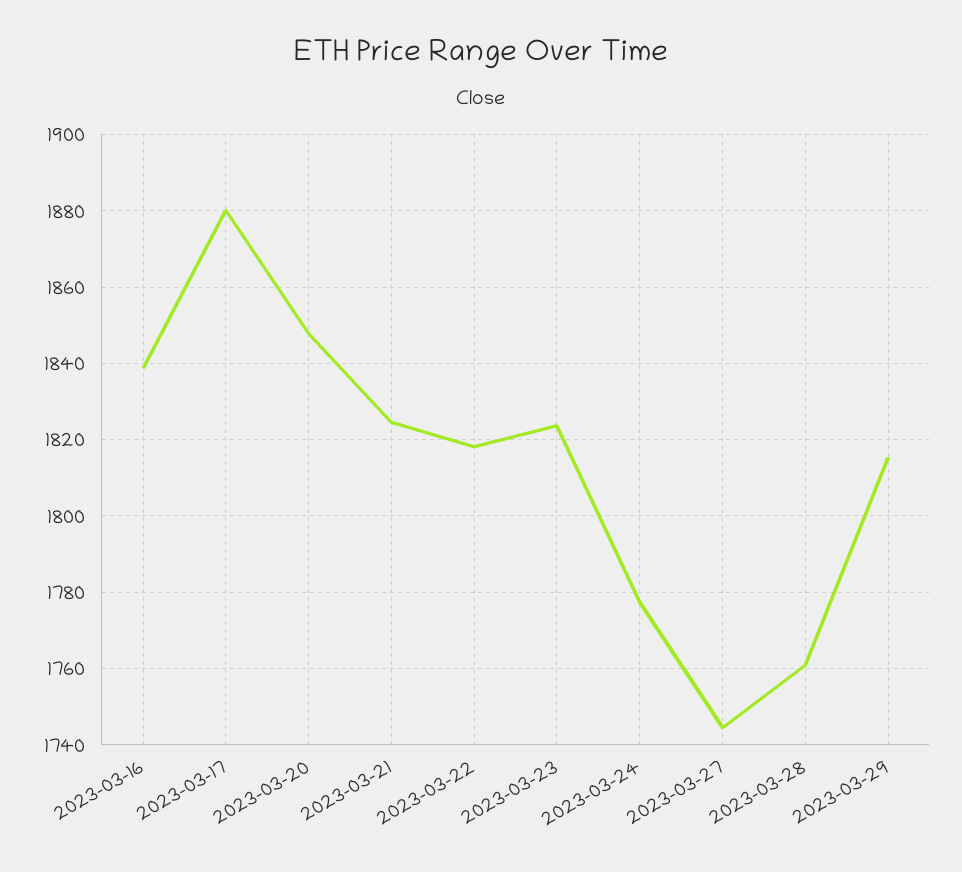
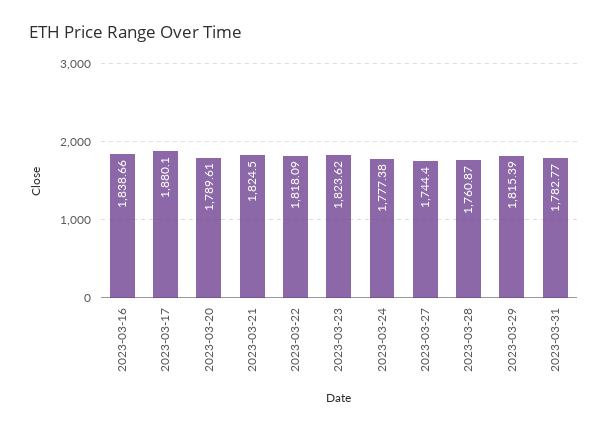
2023-03-20: 1848 -> 1789.61
2023-03-31: none -> 1782.77

